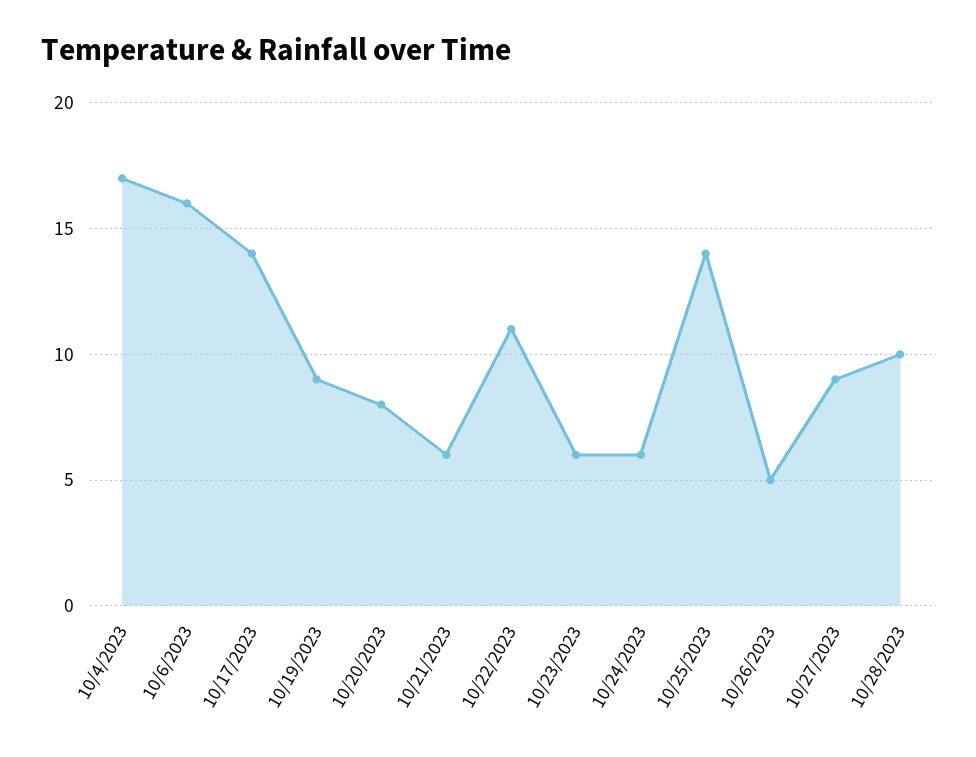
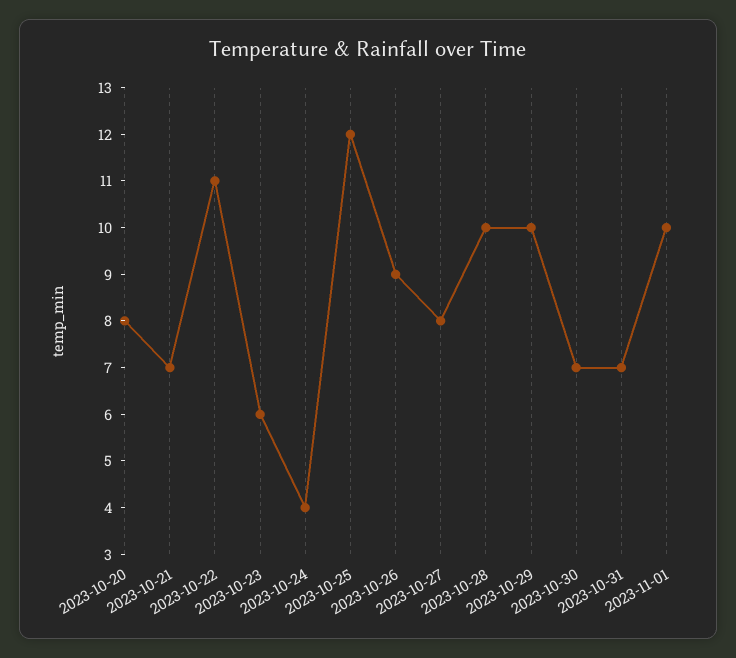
10/4/2023: 17 -> none
10/6/2023: 16 -> none
10/17/2023: 14 -> none
10/19/2023: 9 -> none
10/21/2023: 6 -> 7
10/24/2023: 6 -> 4
10/25/2023: 14 -> 12
10/26/2023: 5 -> 9
10/27/2023: 9 -> 8
2023-10-29: none -> 10
2023-10-30: none -> 7
2023-10-31: none -> 7
2023-11-01: none -> 10

